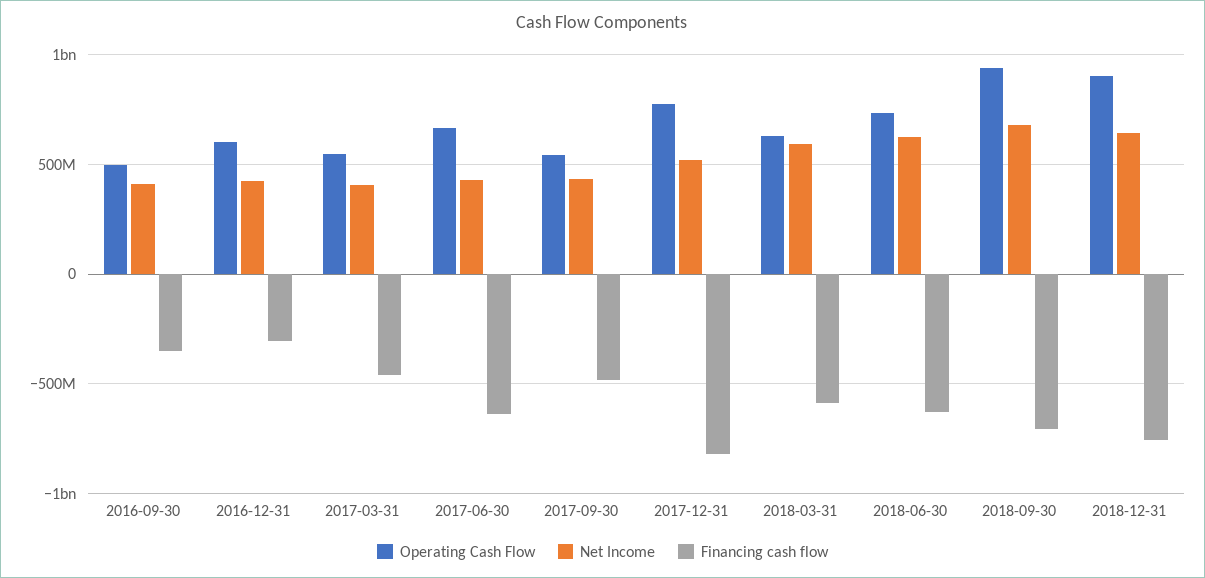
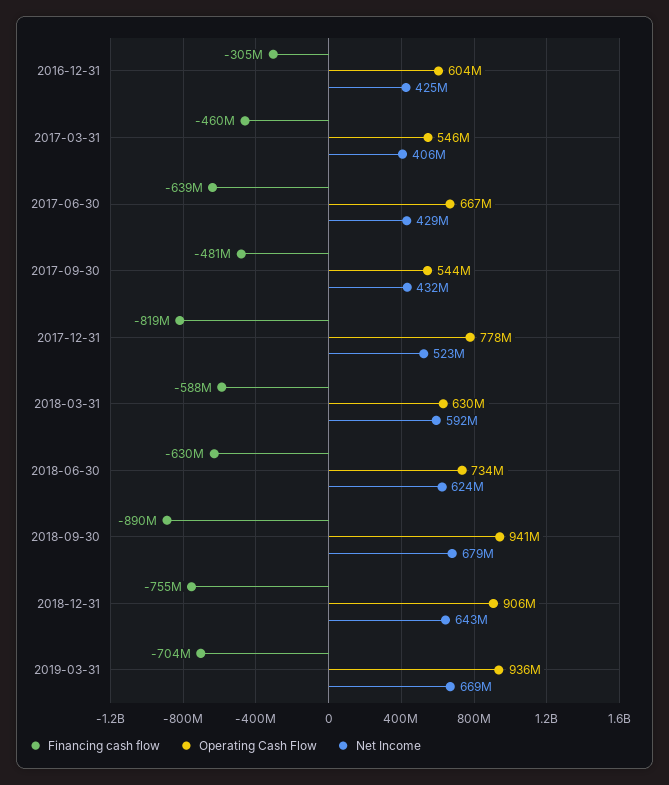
Operating Cash Flow, 2016-09-30: 500000000 -> none
Net Income, 2016-09-30: 400000000 -> none
Financing cash flow, 2016-09-30: -350000000 -> none
Financing cash flow, 2018-09-30: -700000000 -> -890000000
Financing cash flow, 2019-03-31: none -> -704000000
Operating Cash Flow, 2019-03-31: none -> 936000000
Net Income, 2019-03-31: none -> 669000000

